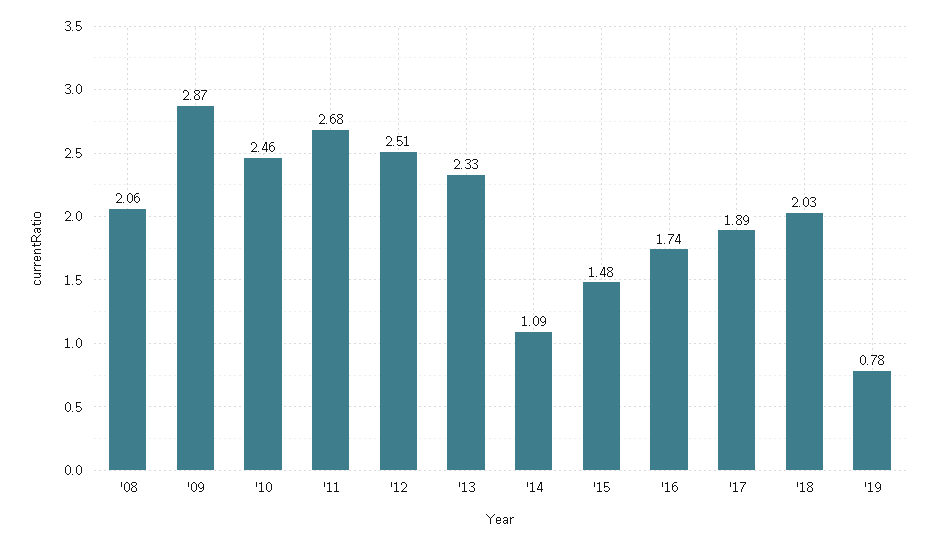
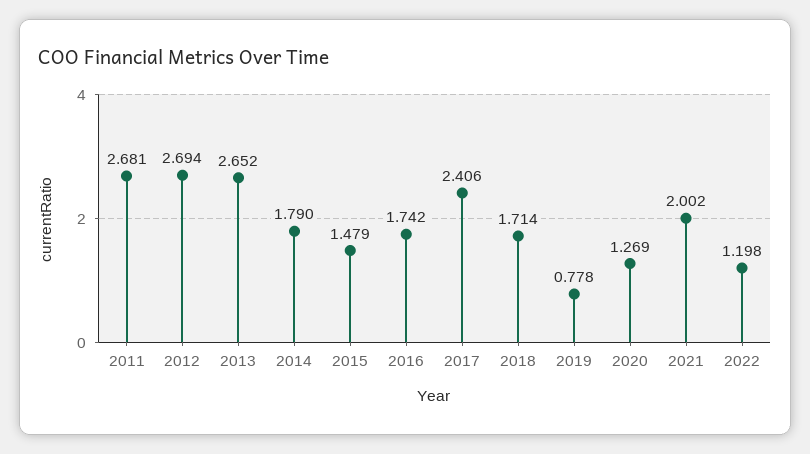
'08: 2.06 -> none
'09: 2.87 -> none
'10: 2.46 -> none
'12: 2.51 -> 2.694
'13: 2.33 -> 2.652
'14: 1.09 -> 1.79
'17: 1.89 -> 2.406
'18: 2.03 -> 1.714
2020: none -> 1.269
2021: none -> 2.002
2022: none -> 1.198

